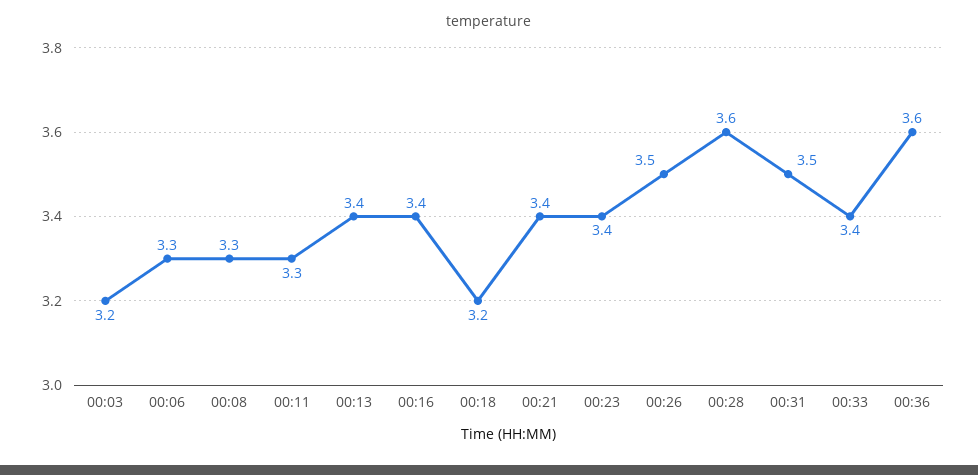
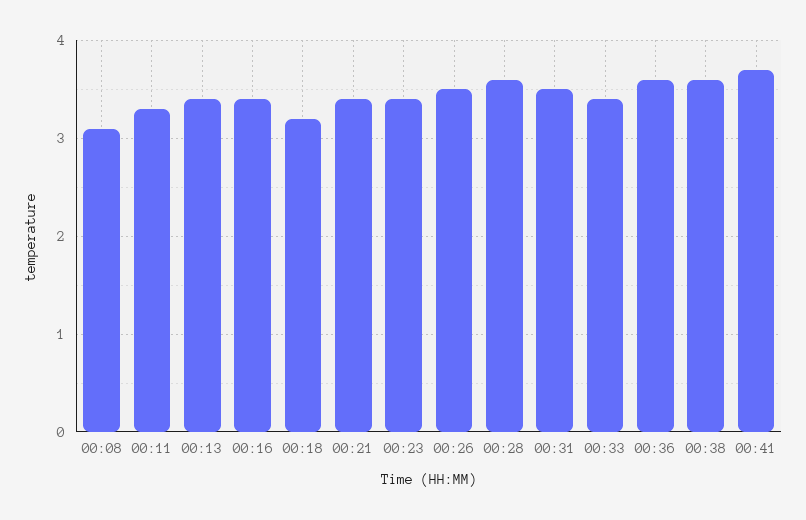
00:03: 3.2 -> none
00:06: 3.3 -> none
00:08: 3.3 -> 3.1
00:38: none -> 3.6
00:41: none -> 3.7

